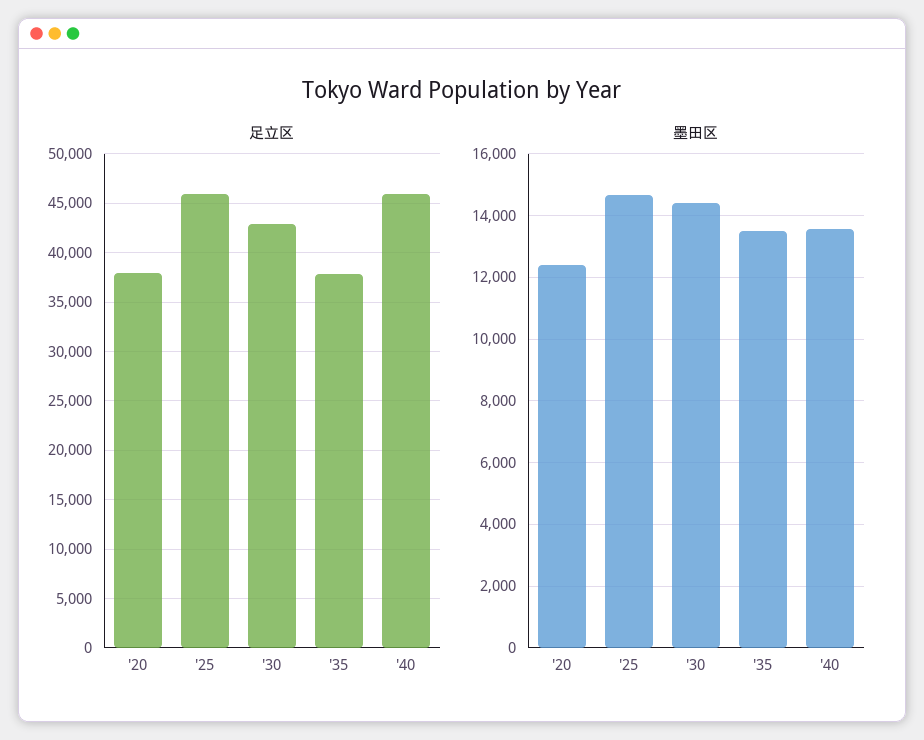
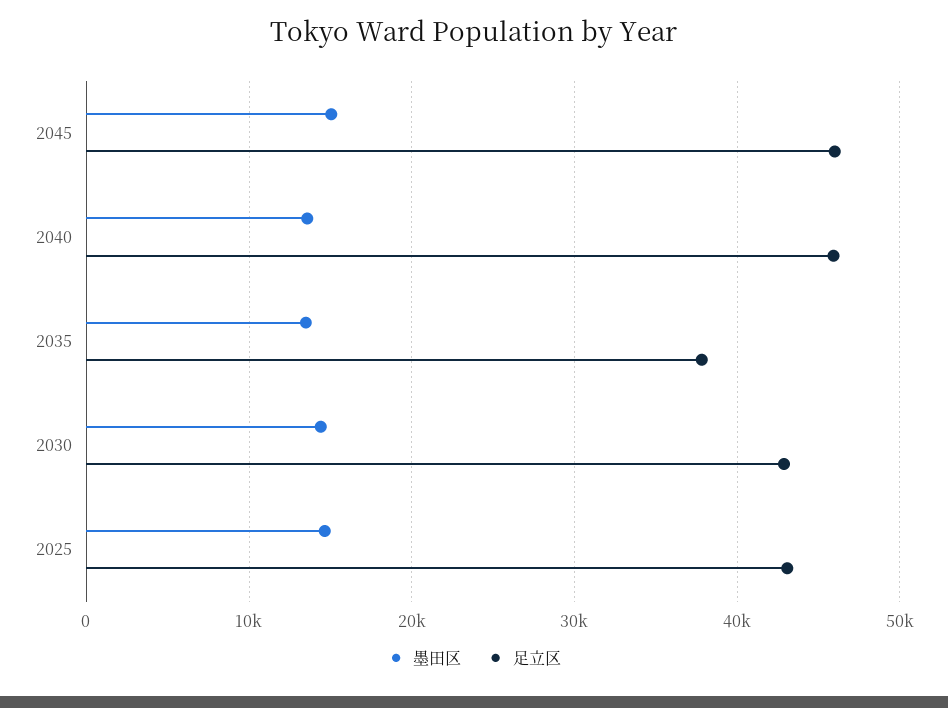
足立区, '20: 38000 -> none
足立区, '25: 46000 -> 43000
墨田区, '20: 12400 -> none
墨田区, 2045: none -> 15000
足立区, 2045: none -> 46000

